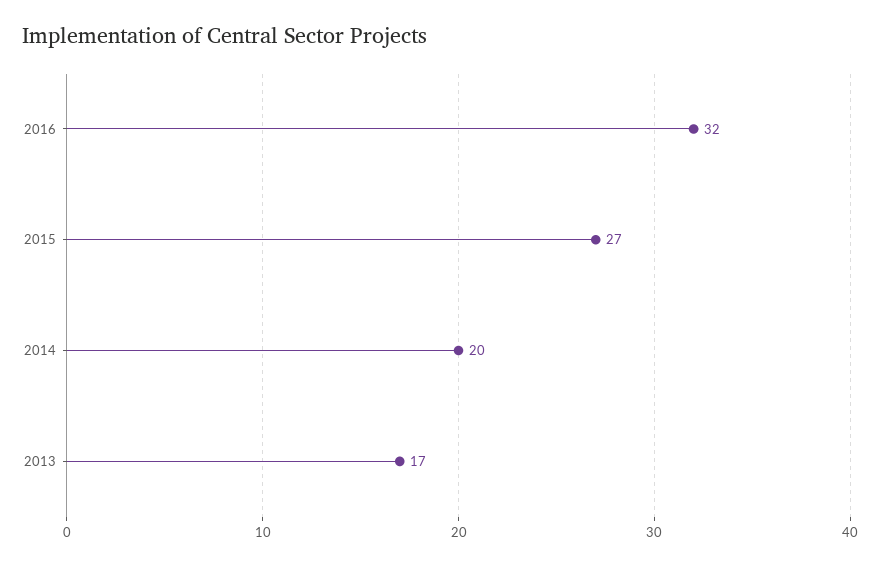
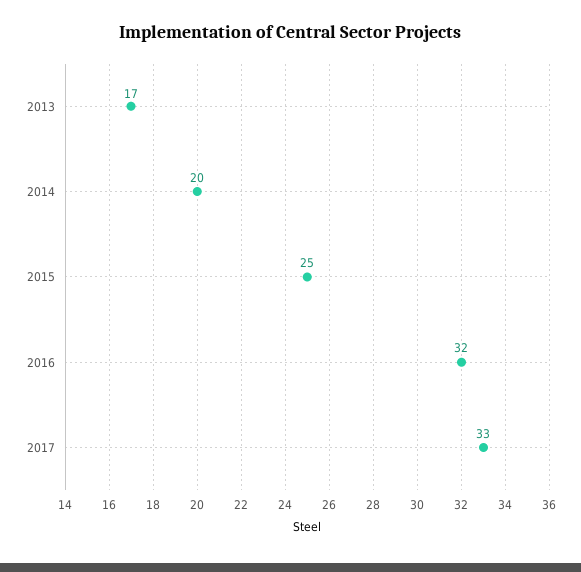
2015: 27 -> 25
2017: none -> 33

